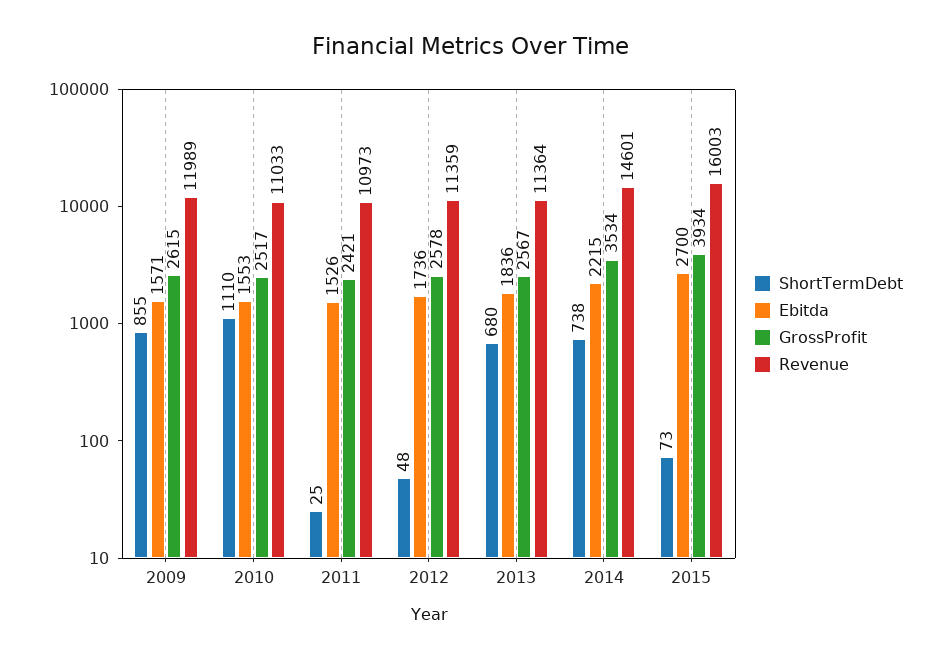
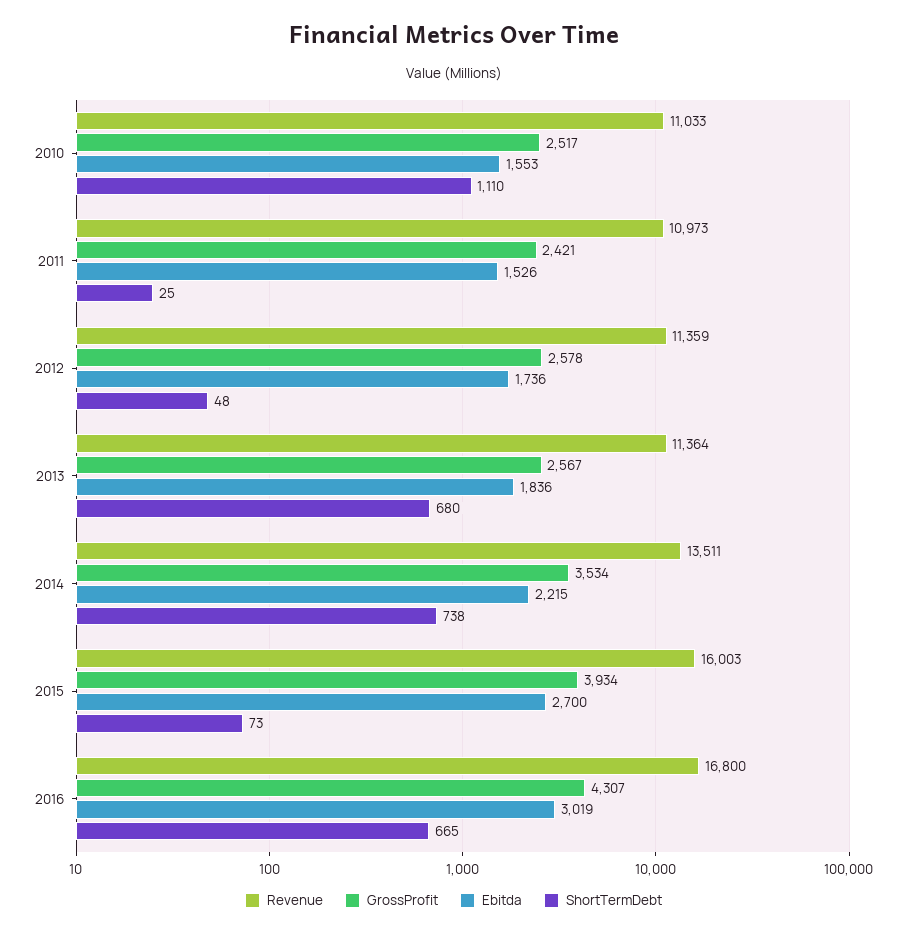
ShortTermDebt, 2009: 855 -> none
Ebitda, 2009: 1571 -> none
GrossProfit, 2009: 2615 -> none
Revenue, 2009: 11989 -> none
Revenue, 2014: 14601 -> 13511
Revenue, 2016: none -> 16800
GrossProfit, 2016: none -> 4307
Ebitda, 2016: none -> 3019
ShortTermDebt, 2016: none -> 665

